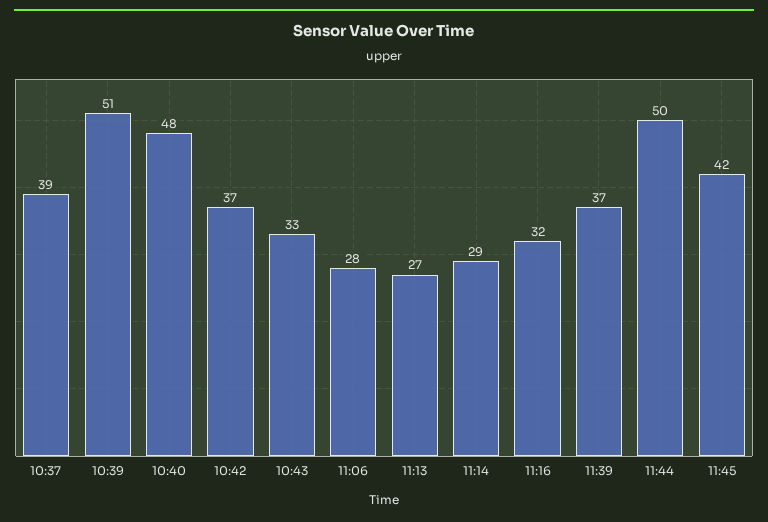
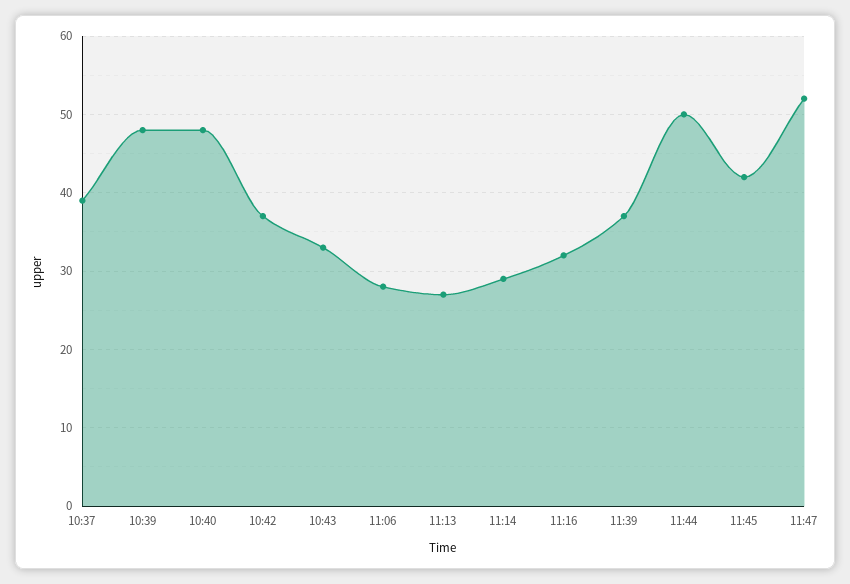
10:39: 51 -> 48
11:47: none -> 52

